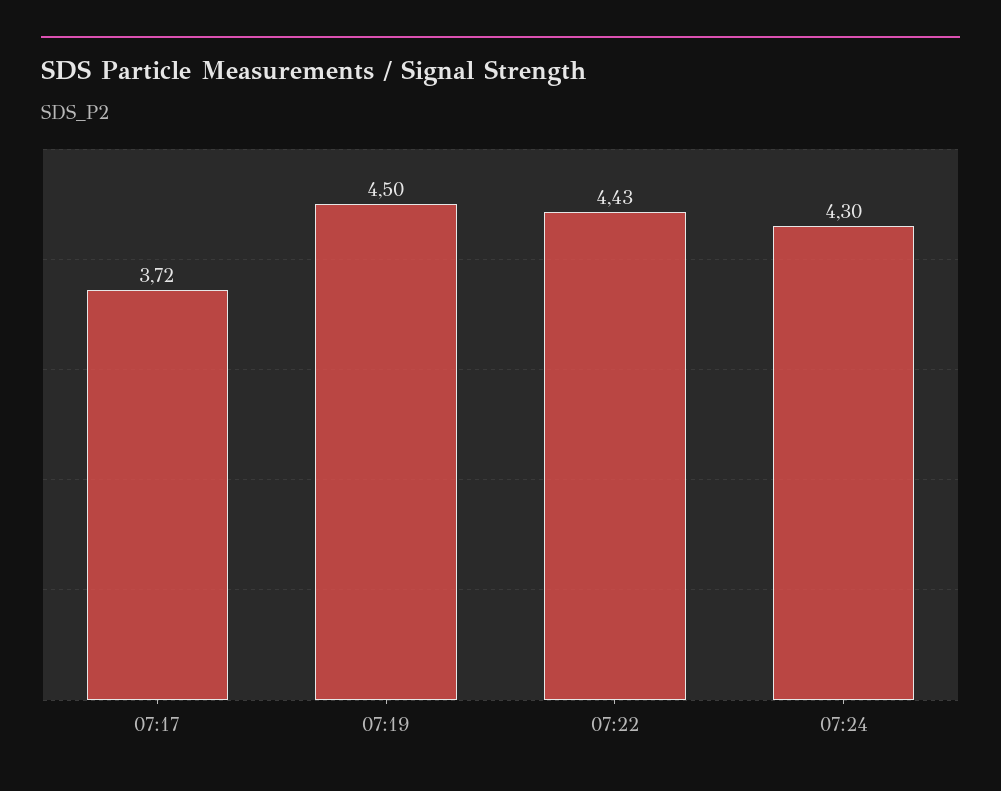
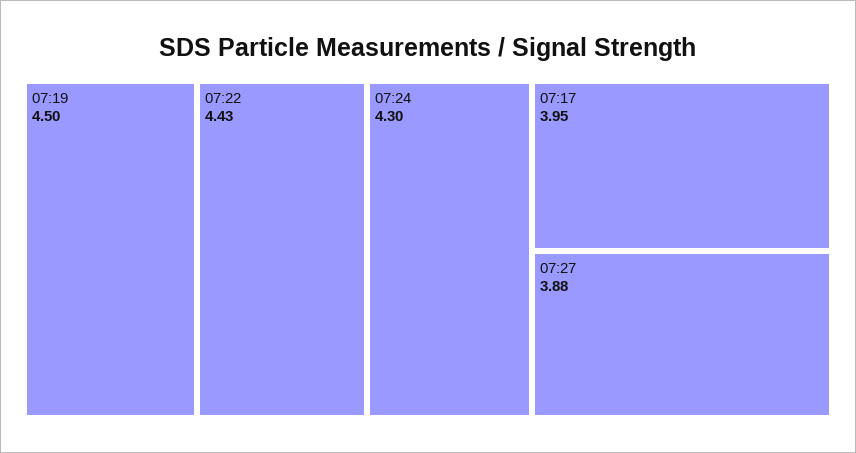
07:17: 3.72 -> 3.95
07:27: none -> 3.88

